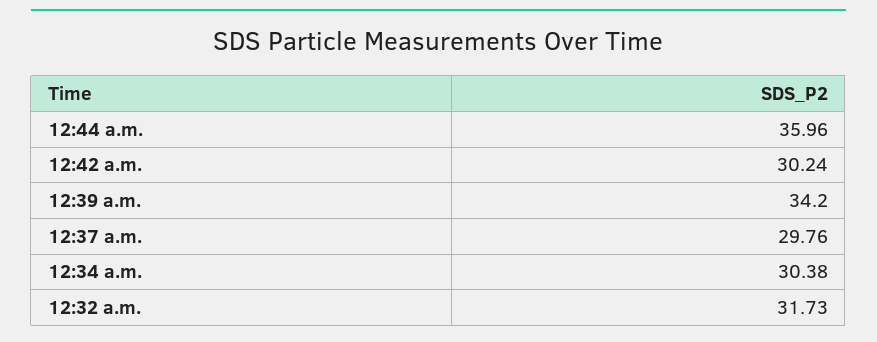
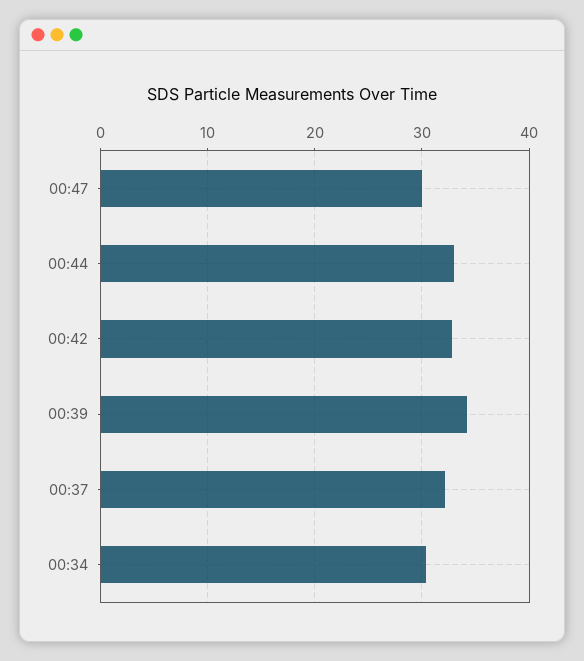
12:44 a.m.: 35.96 -> 33
12:42 a.m.: 30.24 -> 33
12:37 a.m.: 29.76 -> 32
12:32 a.m.: 31.73 -> none
00:47: none -> 30

